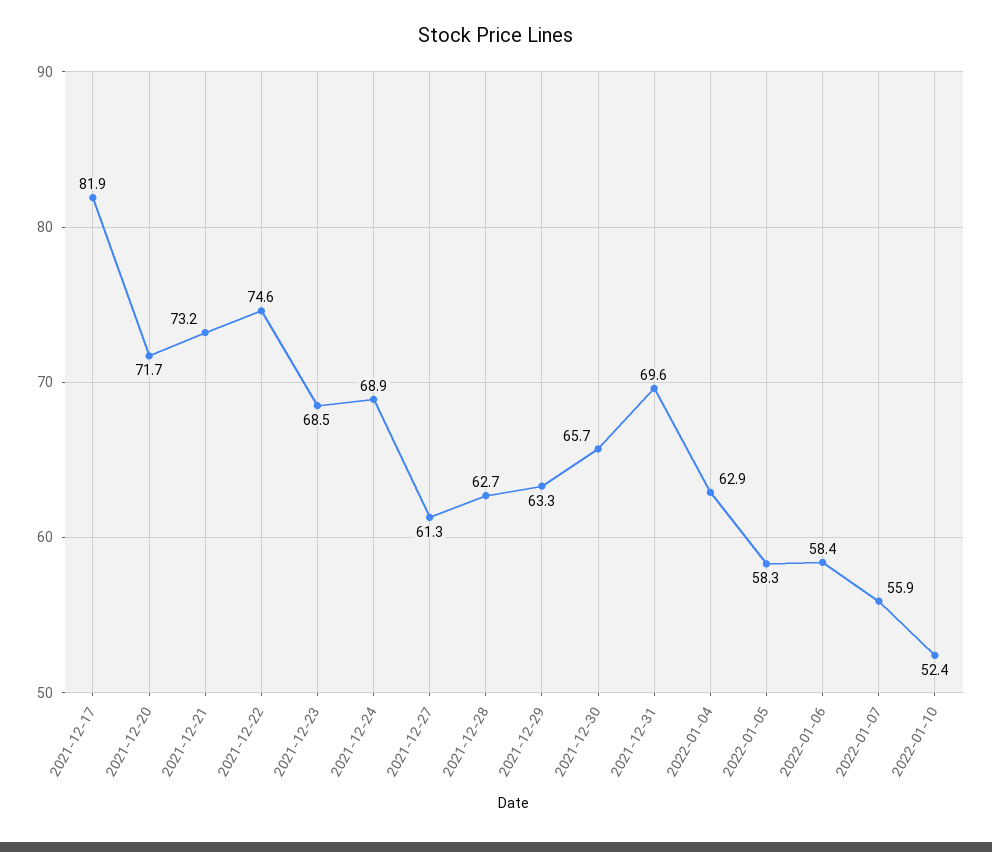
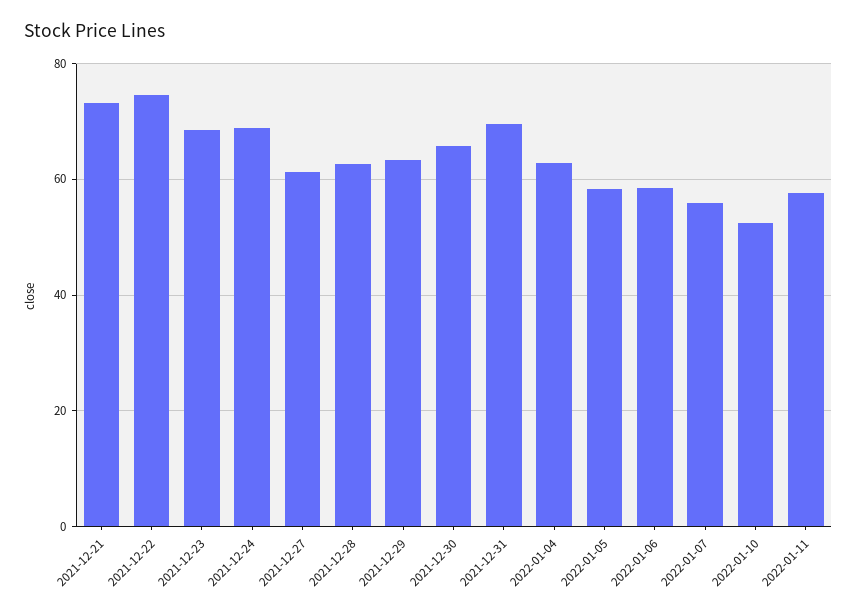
2021-12-17: 81.9 -> none
2021-12-20: 71.7 -> none
2022-01-11: none -> 58

